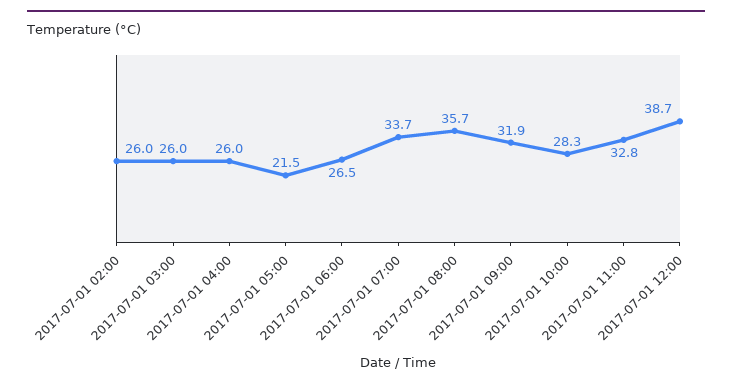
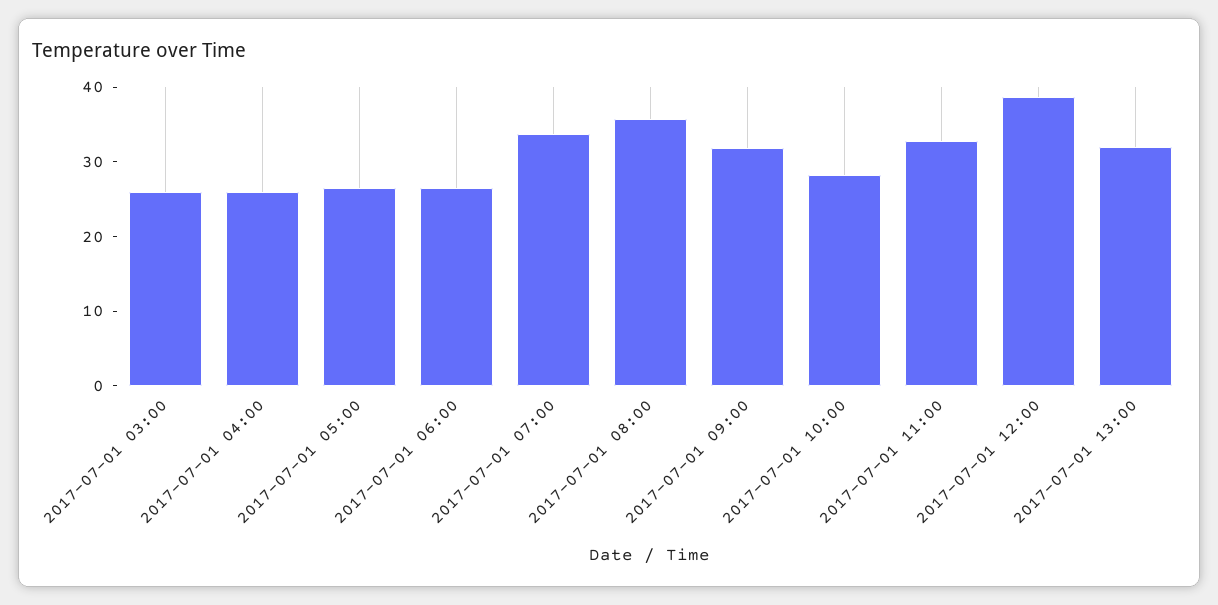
2017-07-01 02:00: 26 -> none
2017-07-01 05:00: 21.5 -> 26
2017-07-01 13:00: none -> 32

